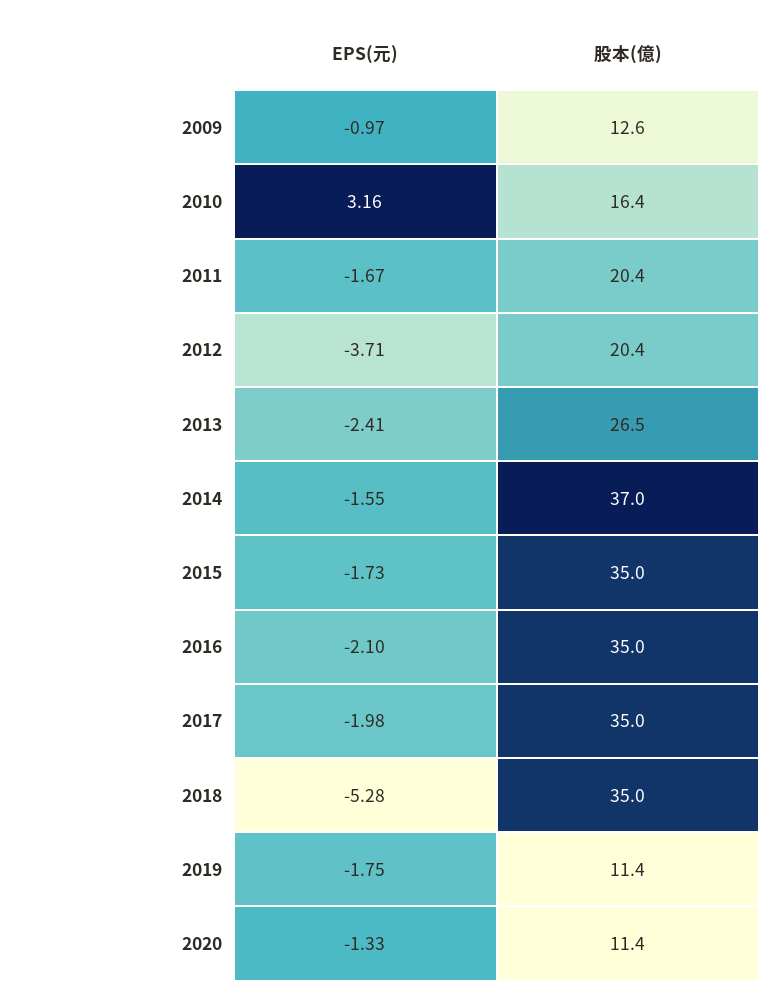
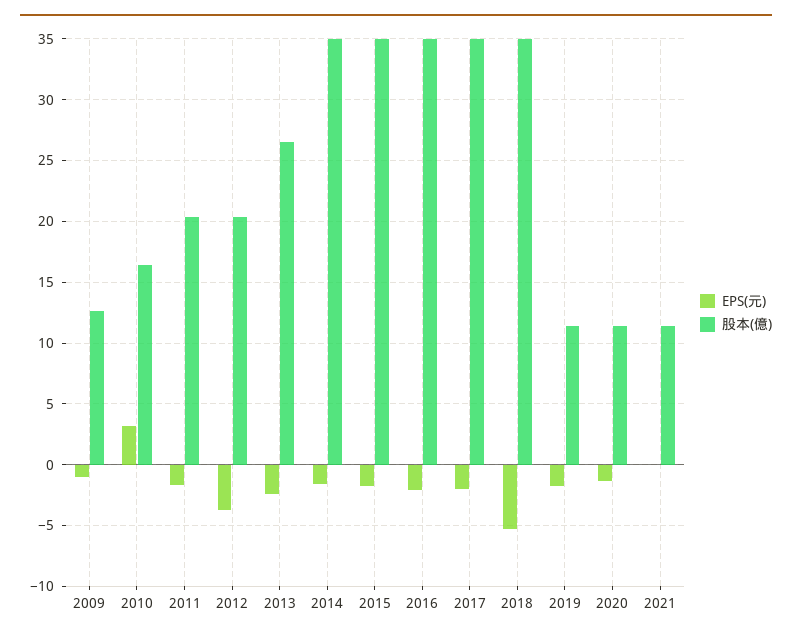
股本(億), 2014: 37 -> 35
EPS(元), 2021: none -> 0
股本(億), 2021: none -> 11.5

